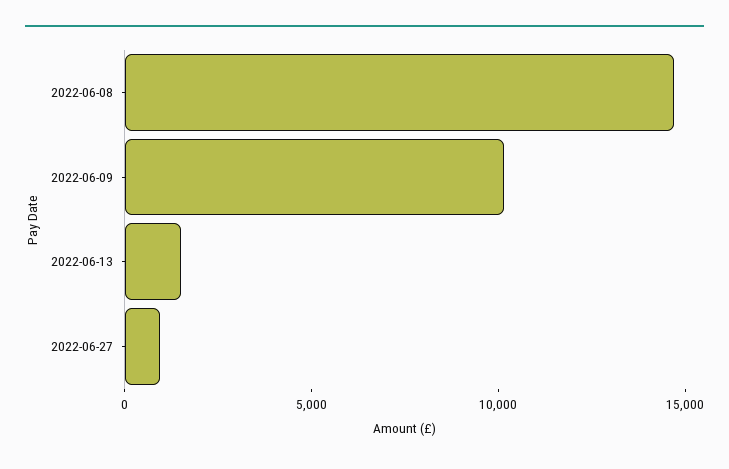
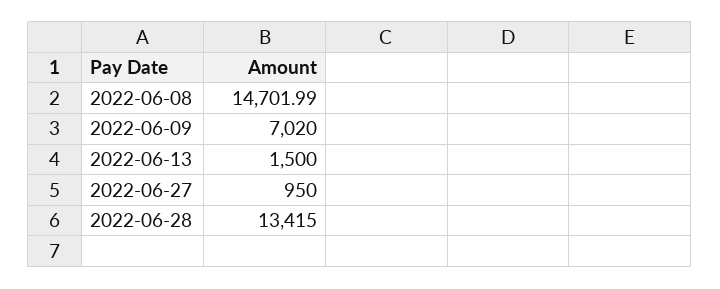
2022-06-09: 10000 -> 7020
2022-06-28: none -> 13415

